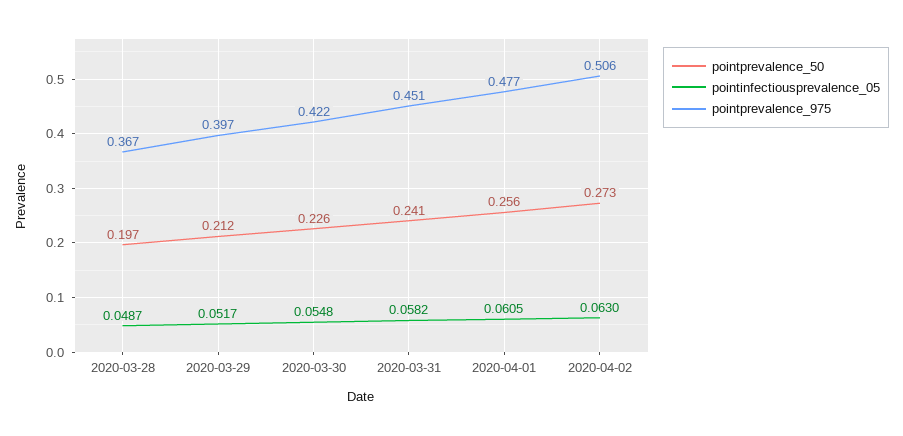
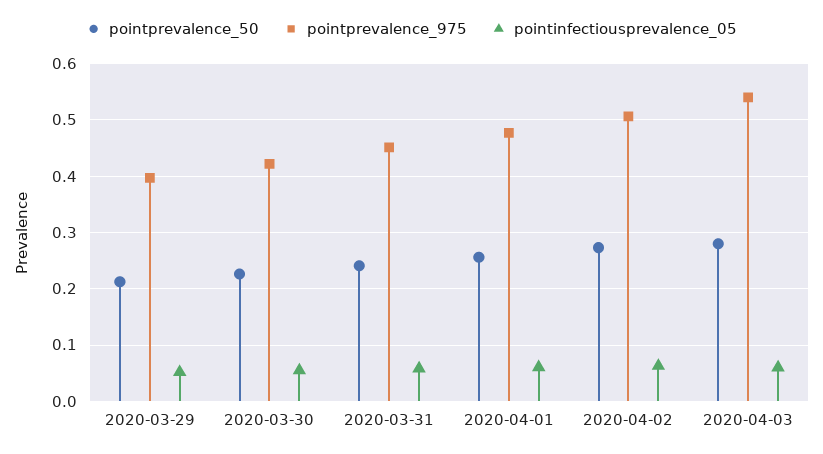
pointprevalence_50, 2020-03-28: 0.197 -> none
pointinfectiousprevalence_05, 2020-03-28: 0.0487 -> none
pointprevalence_975, 2020-03-28: 0.367 -> none
pointprevalence_50, 2020-04-03: none -> 0.28
pointprevalence_975, 2020-04-03: none -> 0.54
pointinfectiousprevalence_05, 2020-04-03: none -> 0.06

